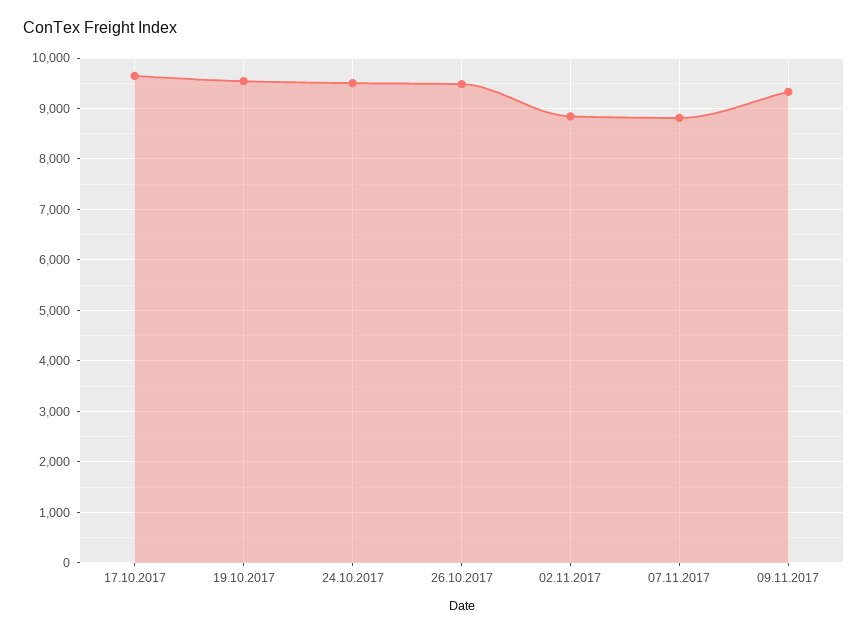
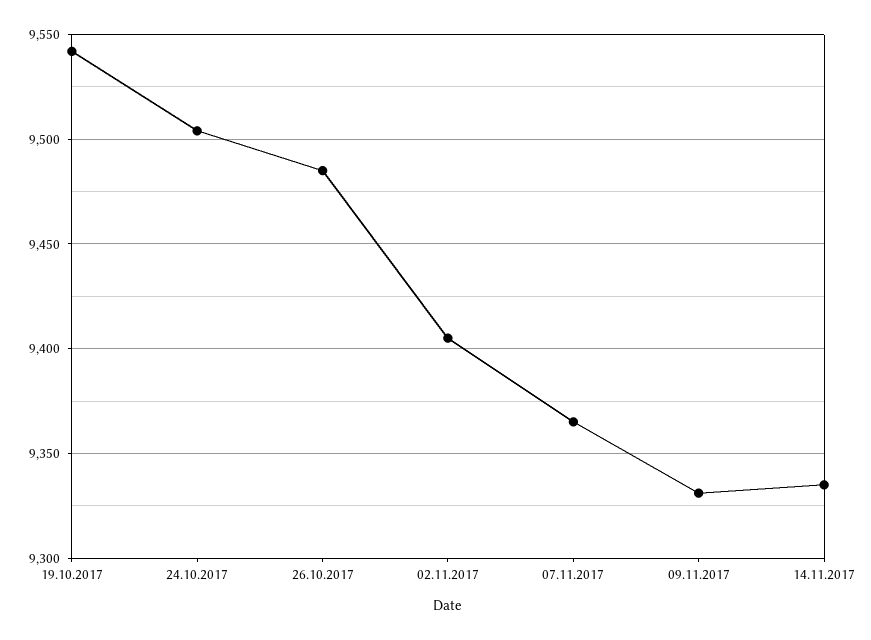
17.10.2017: 9600 -> none
02.11.2017: 8800 -> 9405
07.11.2017: 8800 -> 9365
14.11.2017: none -> 9335

